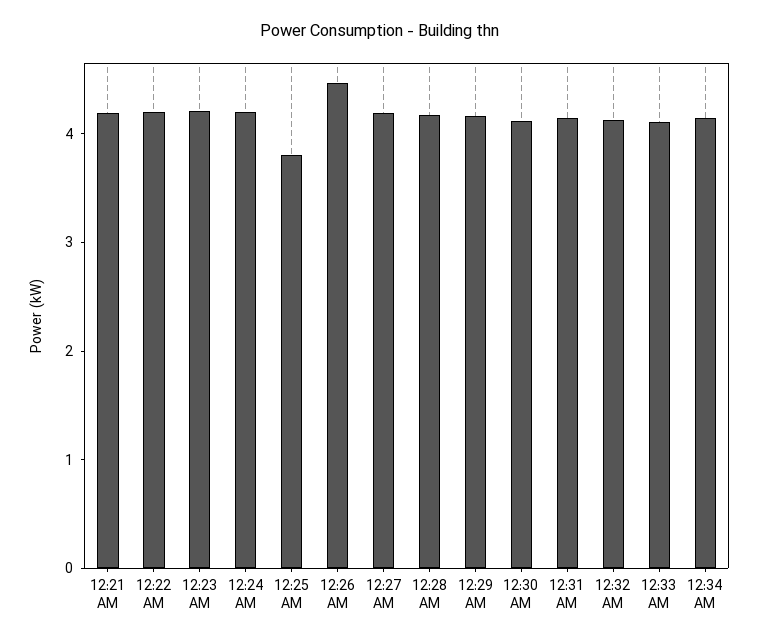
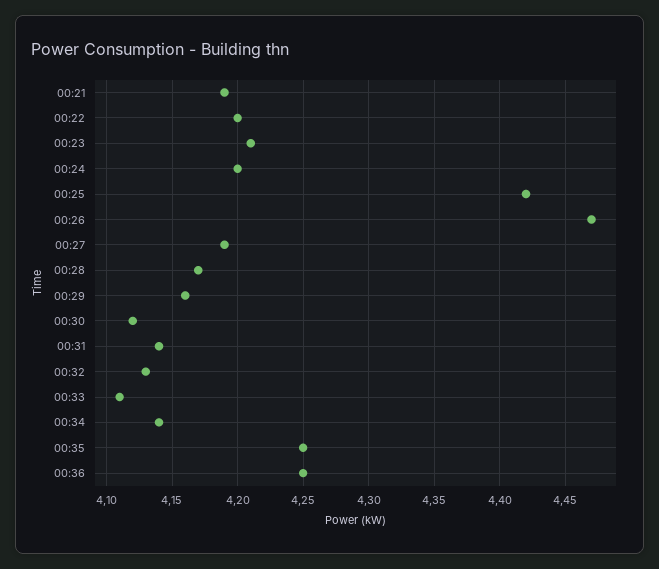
12:25 AM: 3.8 -> 4.42
00:35: none -> 4.25
00:36: none -> 4.25

